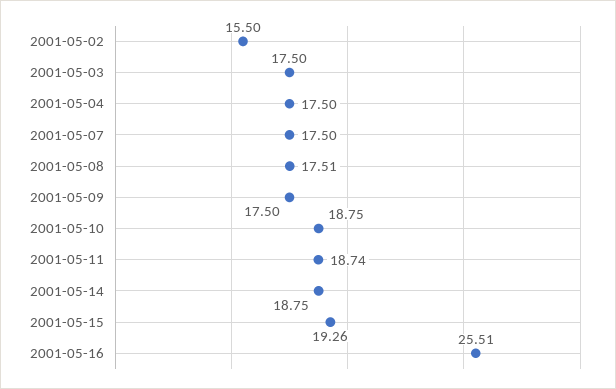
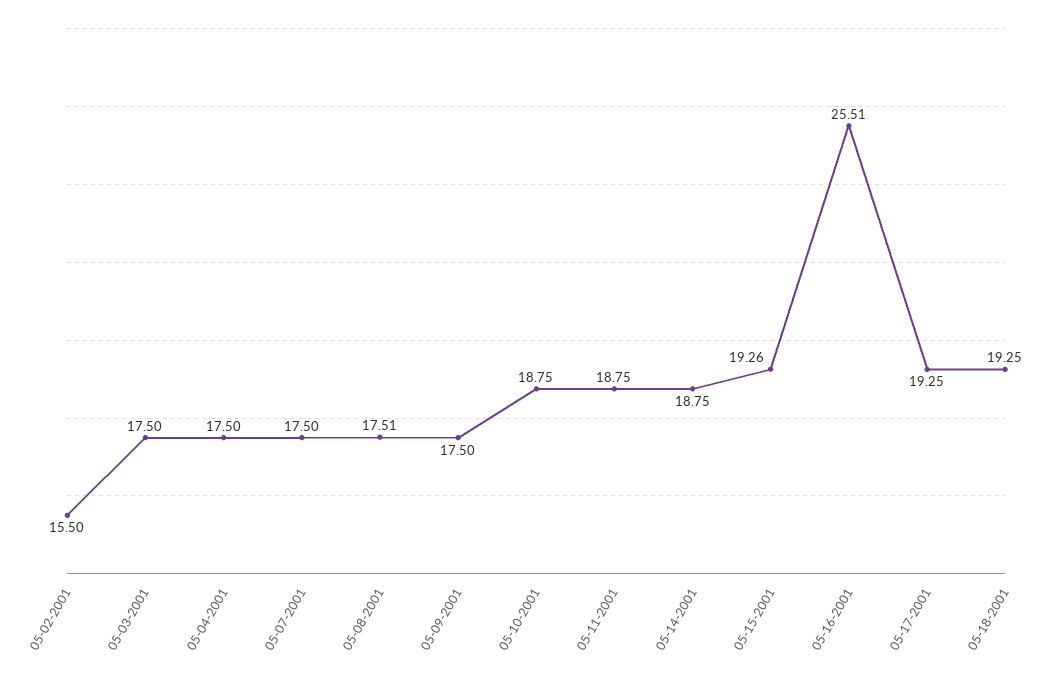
2001-05-11: 18.74 -> 18.75
05-17-2001: none -> 19.25
05-18-2001: none -> 19.25

